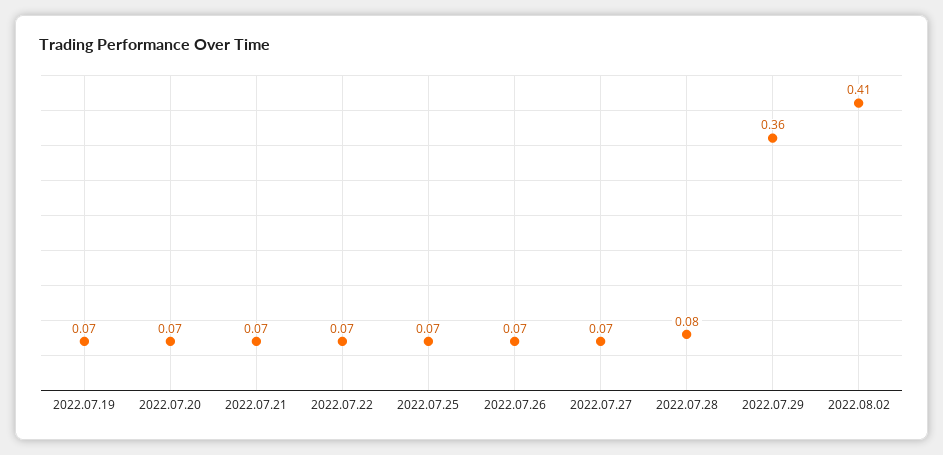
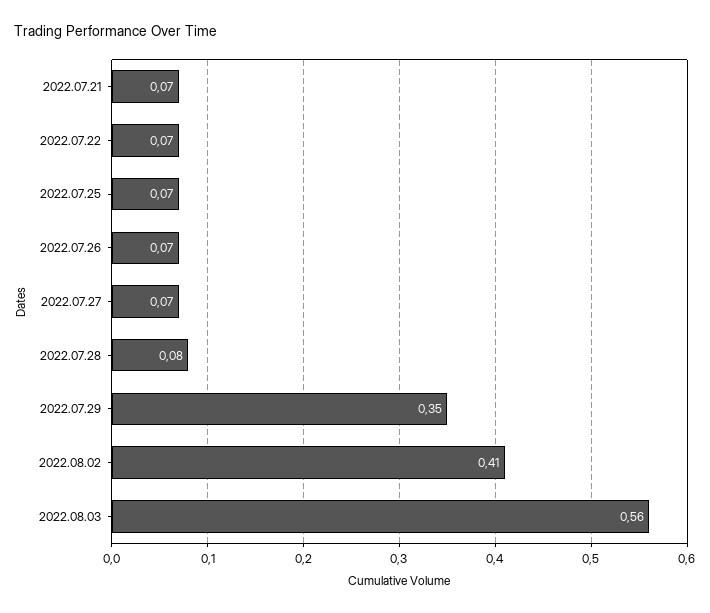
2022.07.19: 0.07 -> none
2022.07.20: 0.07 -> none
2022.07.29: 0.36 -> 0.35
2022.08.03: none -> 0.56

